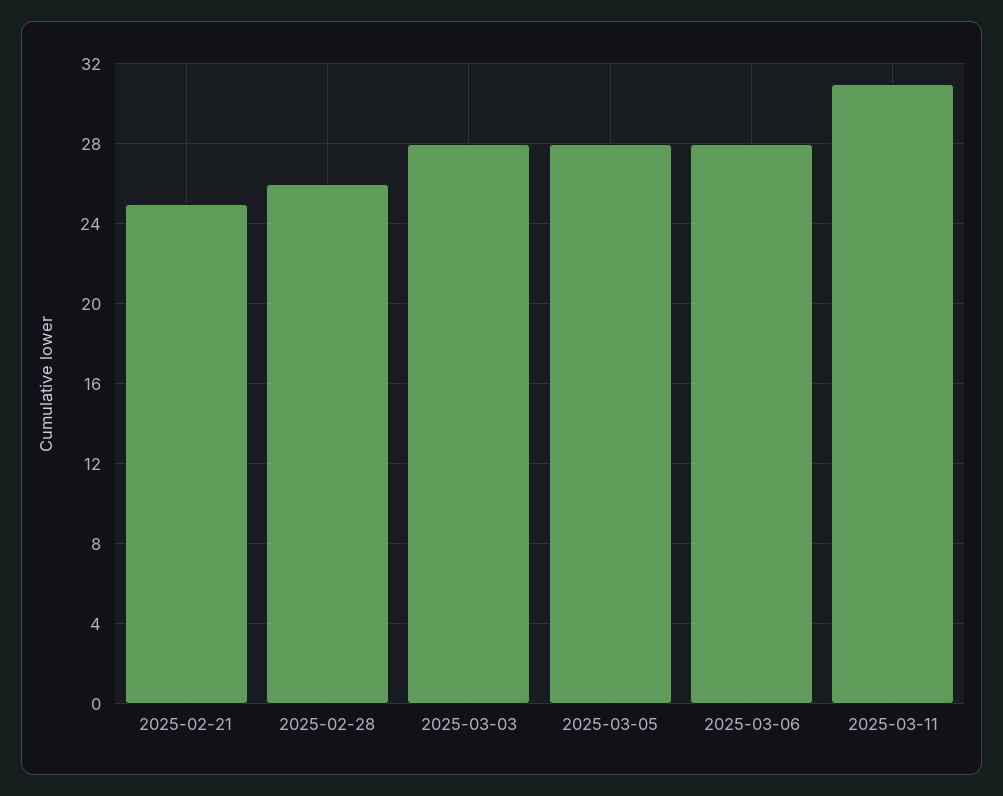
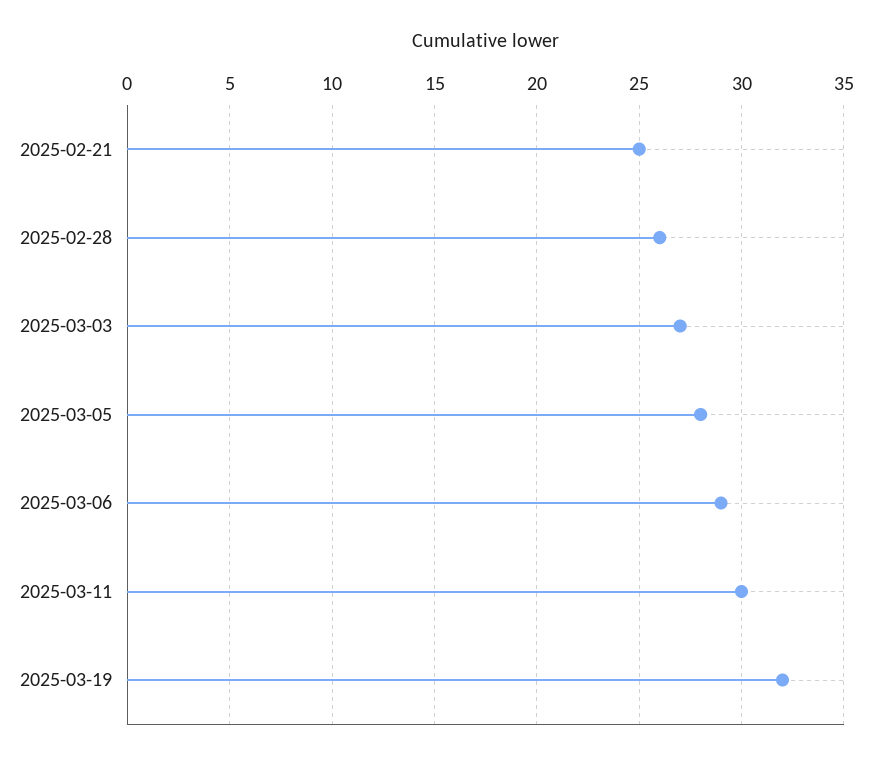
2025-03-03: 28 -> 27
2025-03-06: 28 -> 29
2025-03-11: 31 -> 30
2025-03-19: none -> 32

